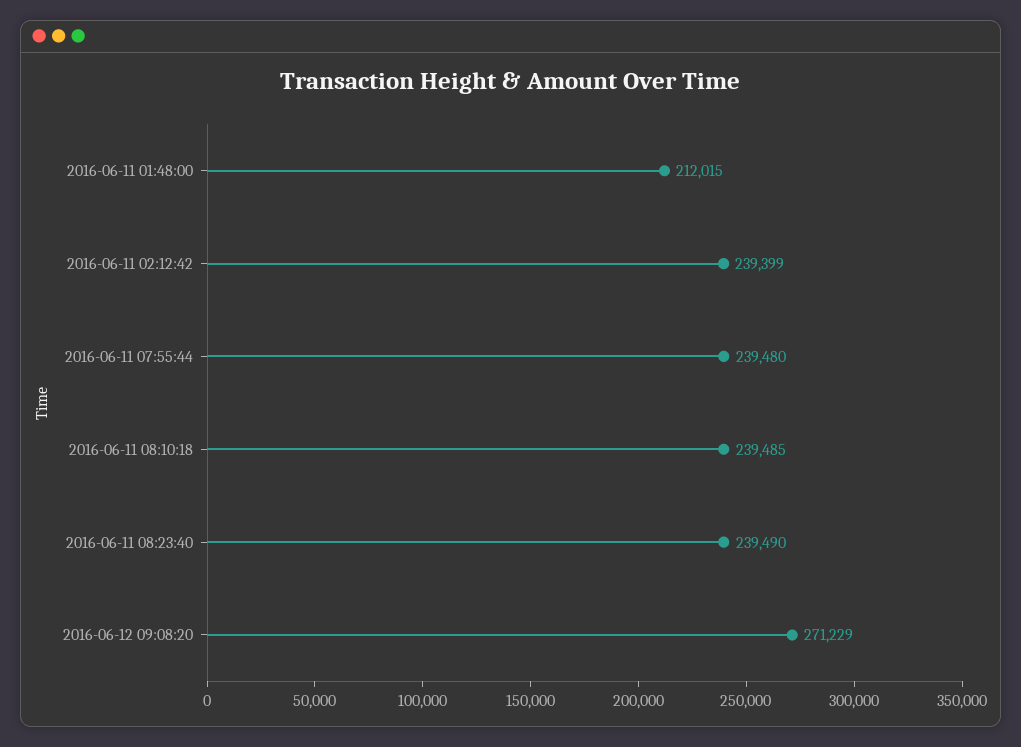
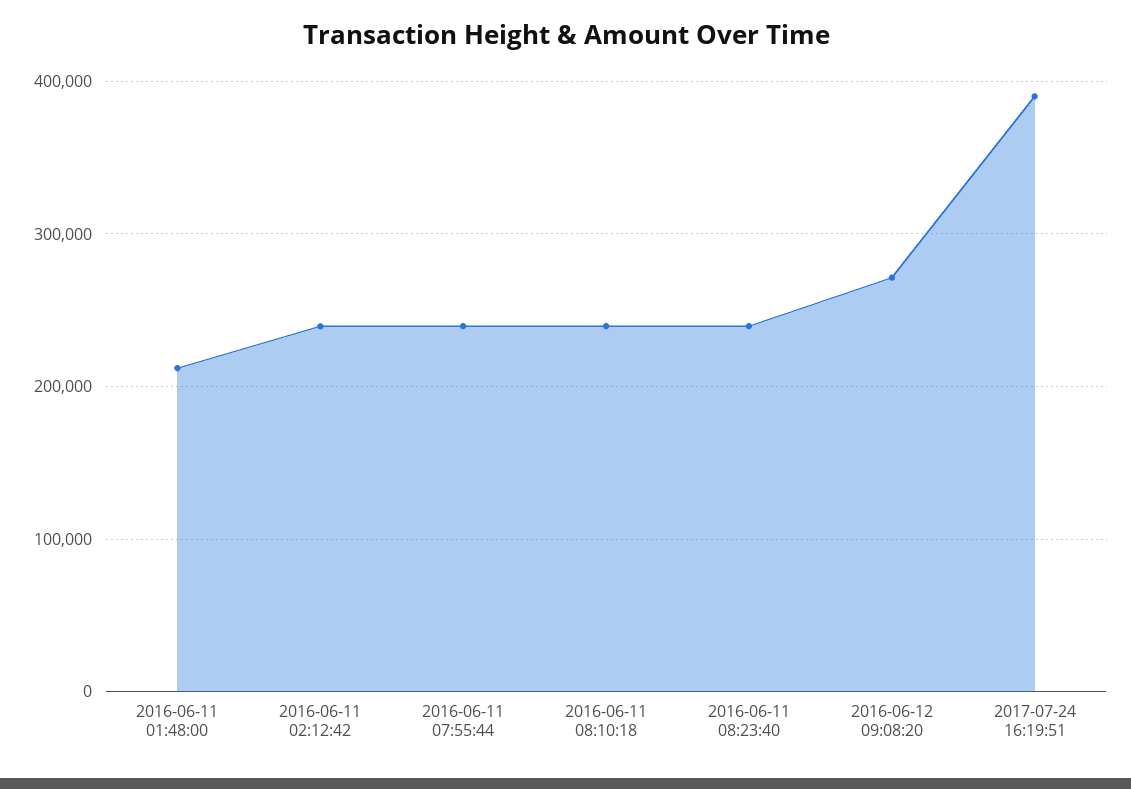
2017-07-24 16:19:51: none -> 390000

